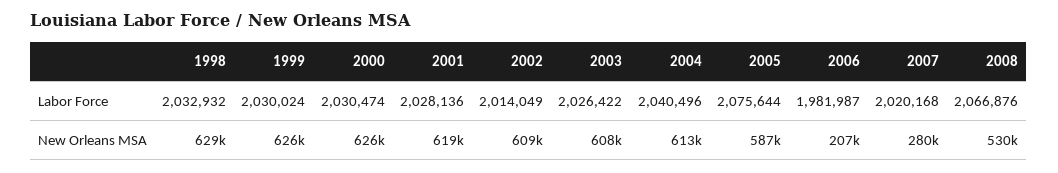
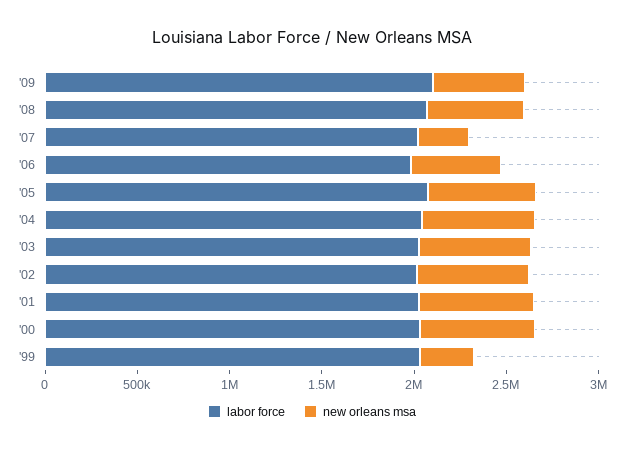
Labor Force, 1998: 2032932 -> none
New Orleans MSA, 1998: 629000 -> none
New Orleans MSA, 1999: 626000 -> 300000
New Orleans MSA, 2006: 207000 -> 500000
Labor Force, '09: none -> 2100000
New Orleans MSA, '09: none -> 500000

